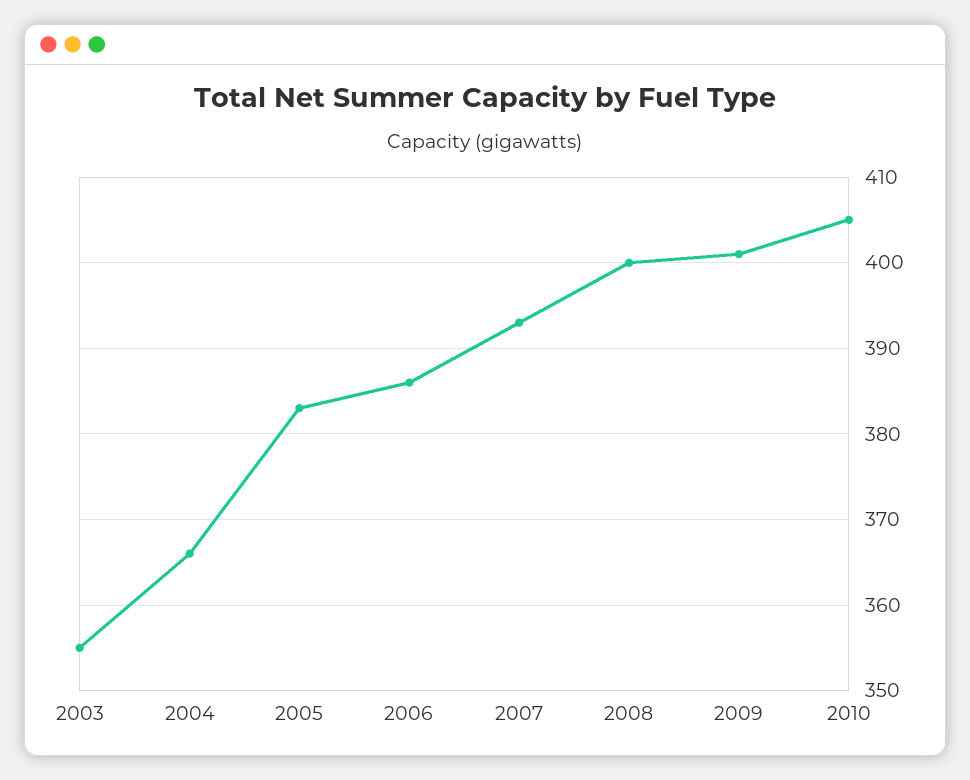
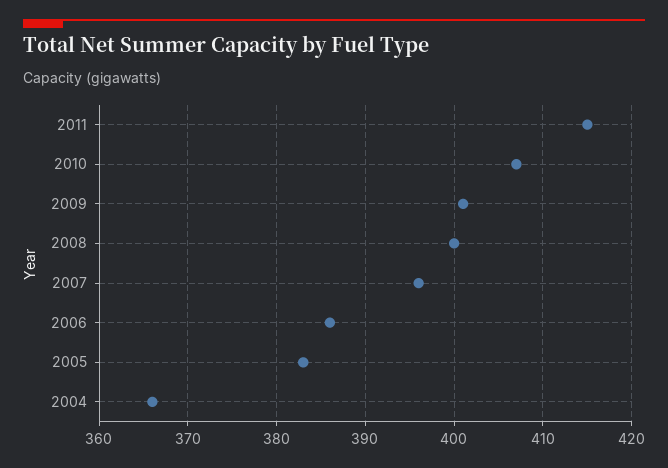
2003: 355 -> none
2007: 393 -> 396
2010: 405 -> 407
2011: none -> 415

